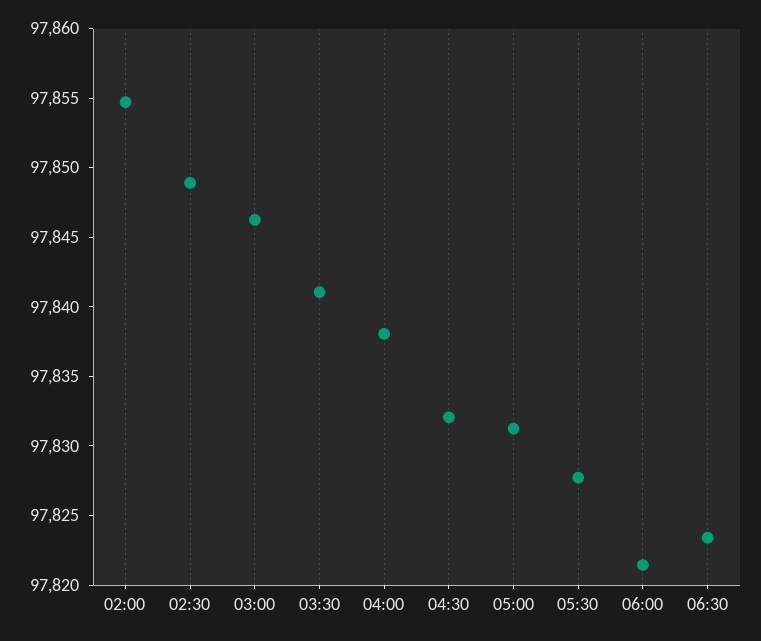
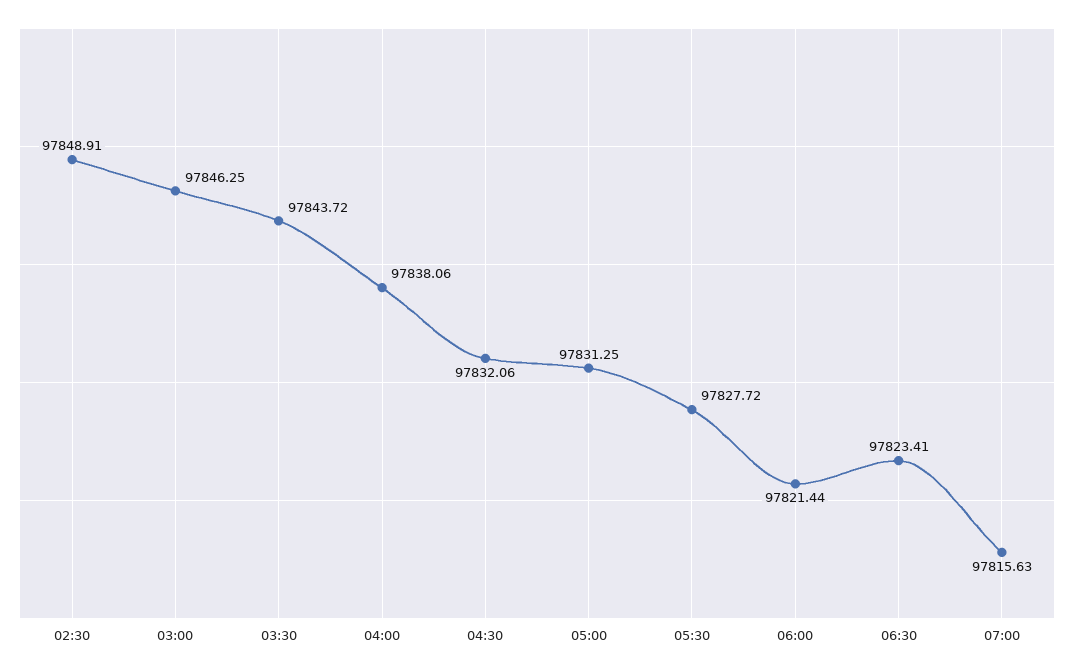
02:00: 97855 -> none
03:30: 97841 -> 97843.72
07:00: none -> 97815.63

